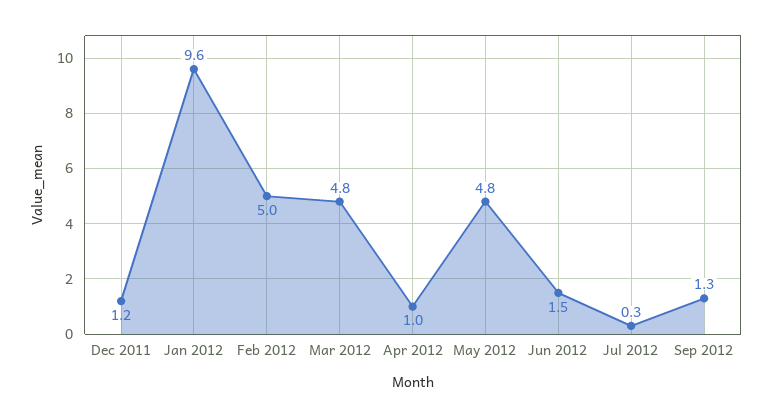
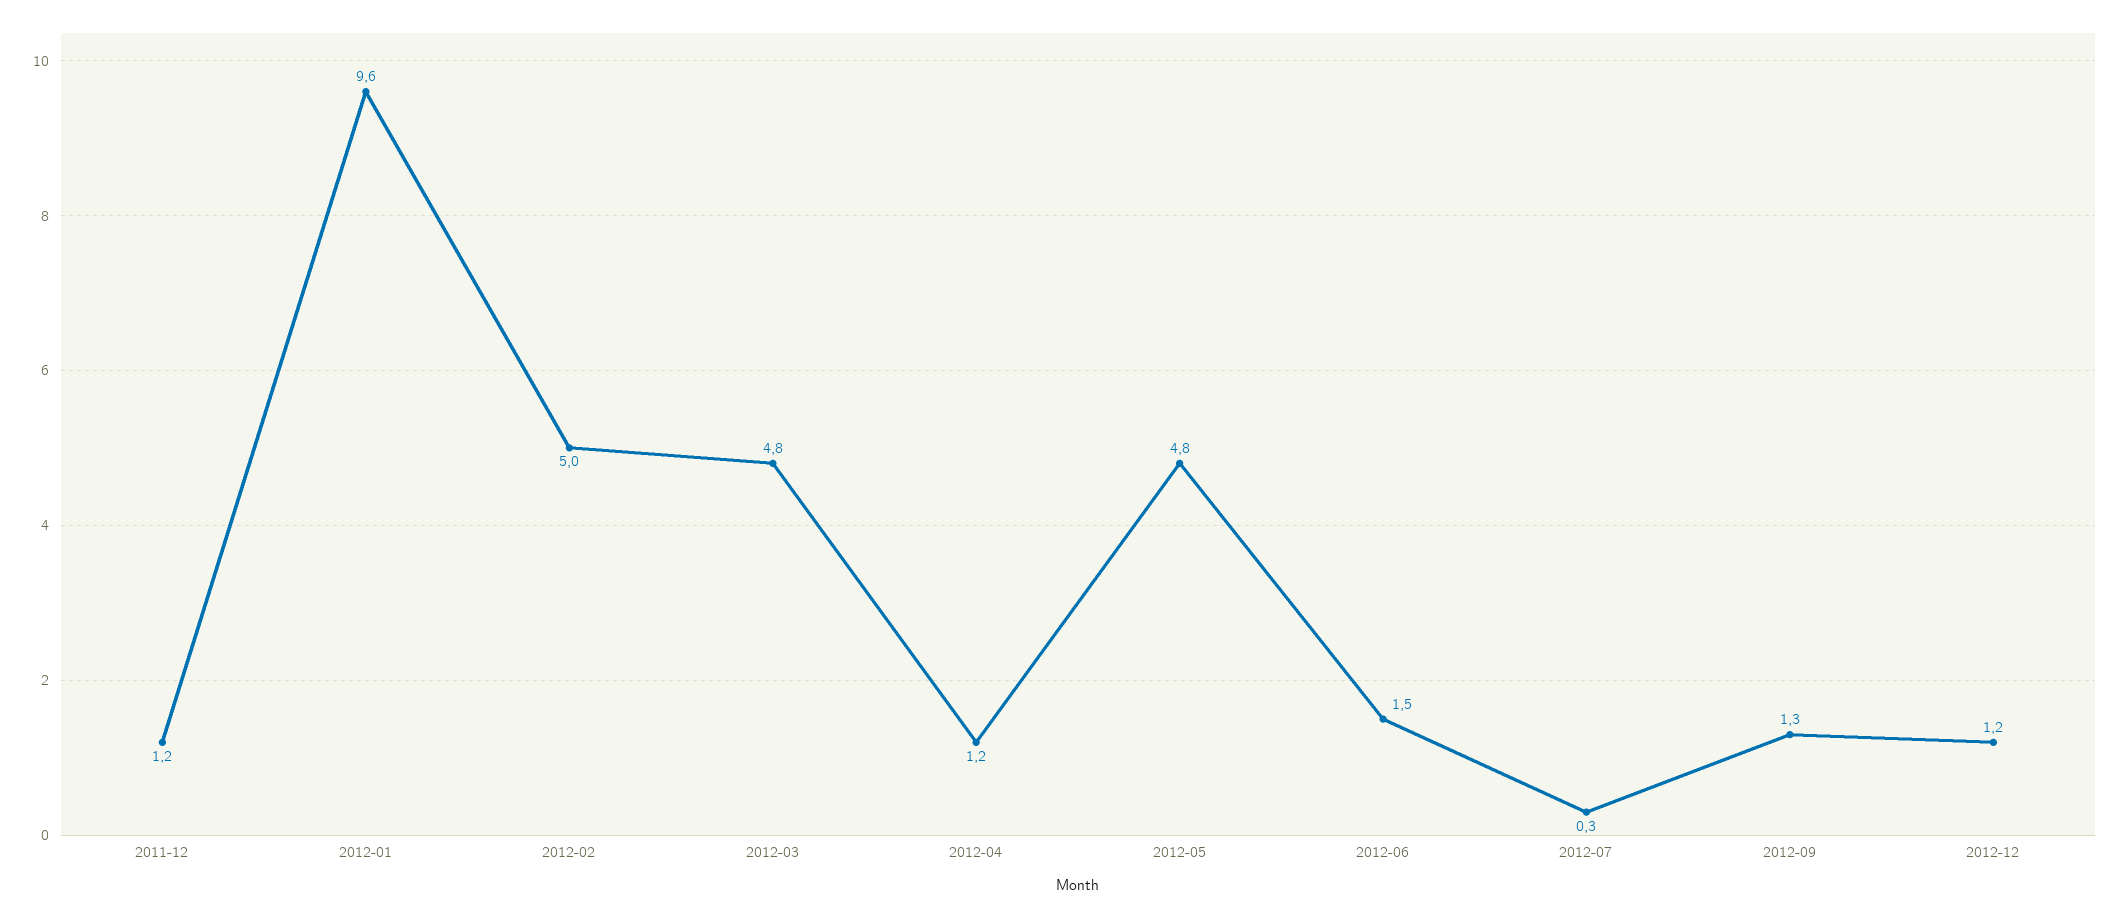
Apr 2012: 1 -> 1.2
2012-12: none -> 1.2

